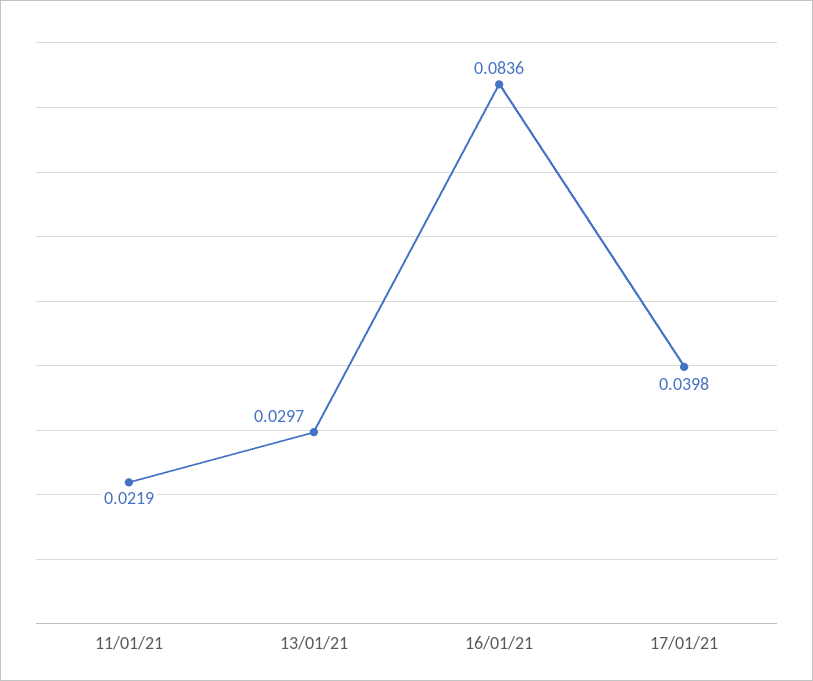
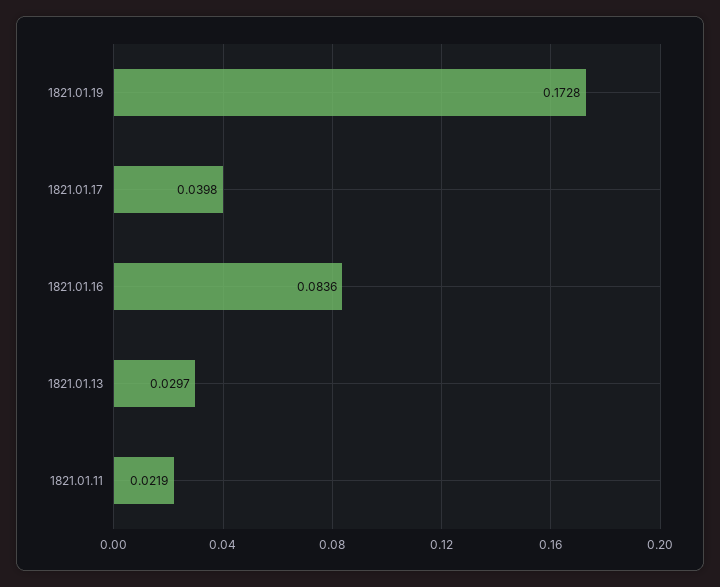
1821.01.19: none -> 0.1728

